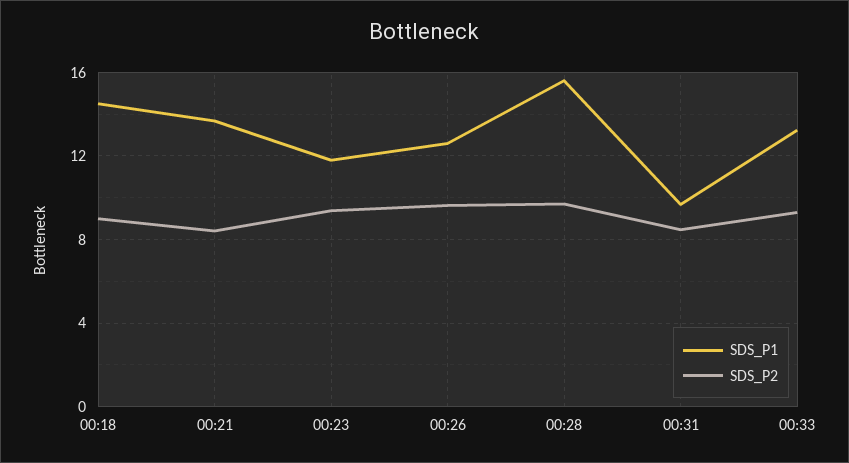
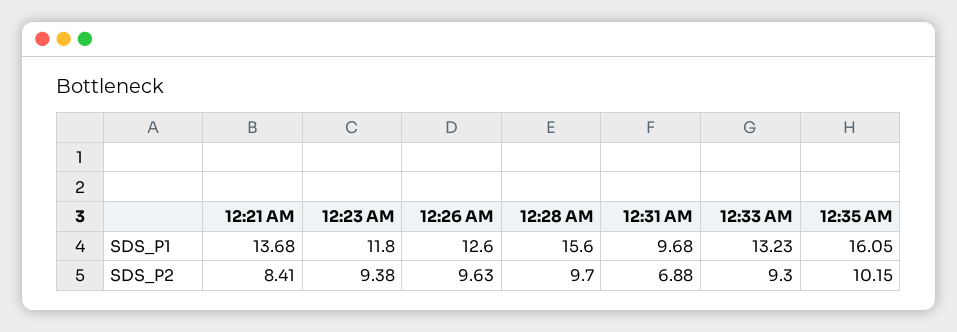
SDS_P1, 00:18: 14.5 -> none
SDS_P2, 00:18: 9 -> none
SDS_P2, 00:31: 8.5 -> 6.88
SDS_P1, 12:35 AM: none -> 16.05
SDS_P2, 12:35 AM: none -> 10.15

